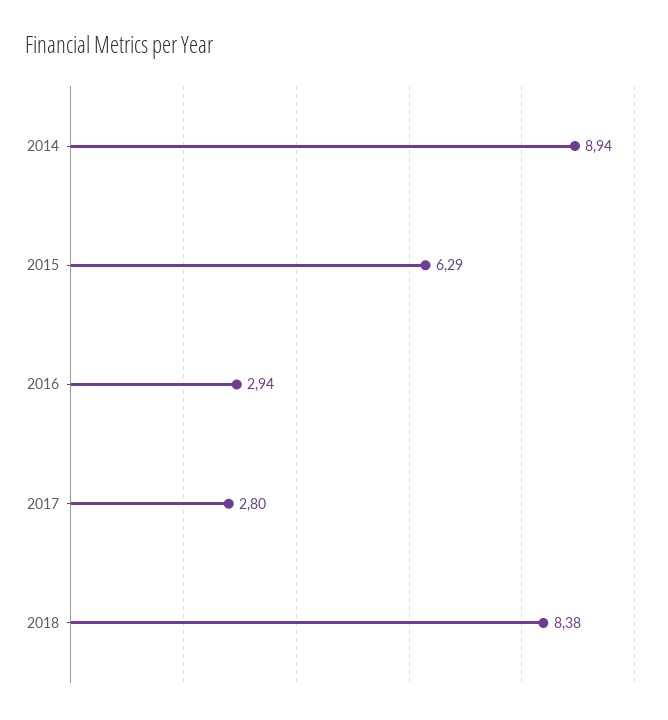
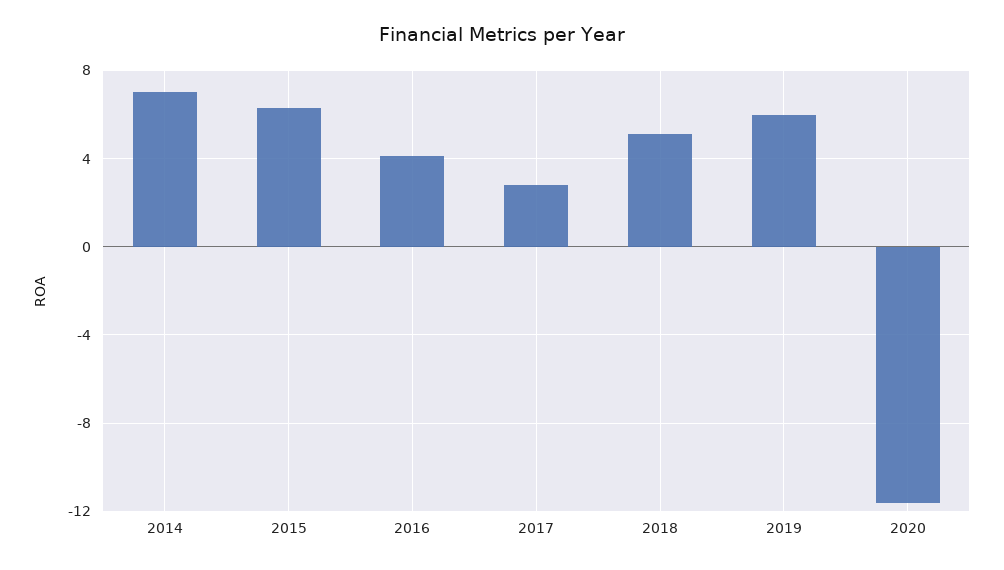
2014: 8.94 -> 7
2016: 2.94 -> 4
2018: 8.38 -> 5
2019: none -> 6
2020: none -> -11.5

